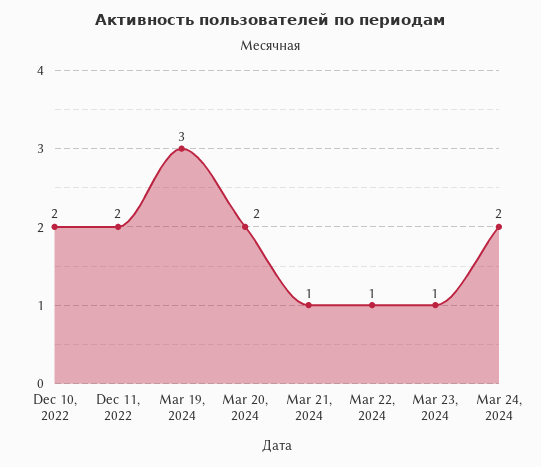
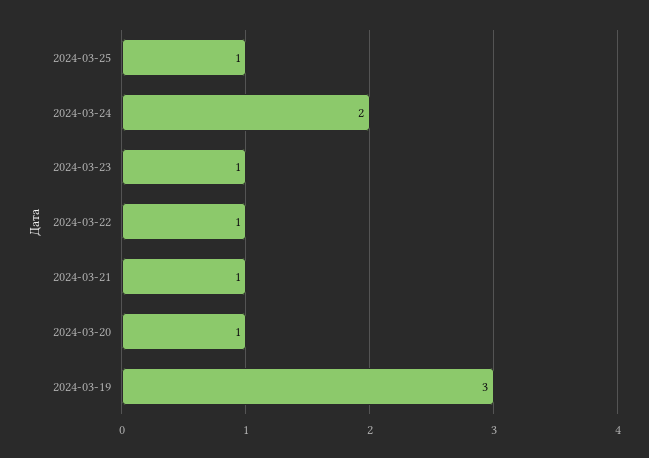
Dec 10, 2022: 2 -> none
Dec 11, 2022: 2 -> none
Mar 20, 2024: 2 -> 1
2024-03-25: none -> 1

